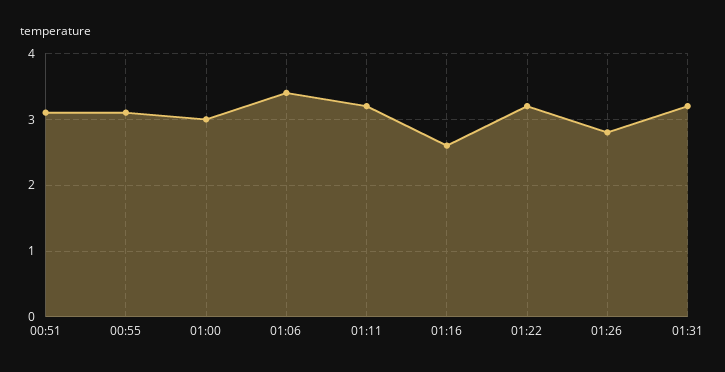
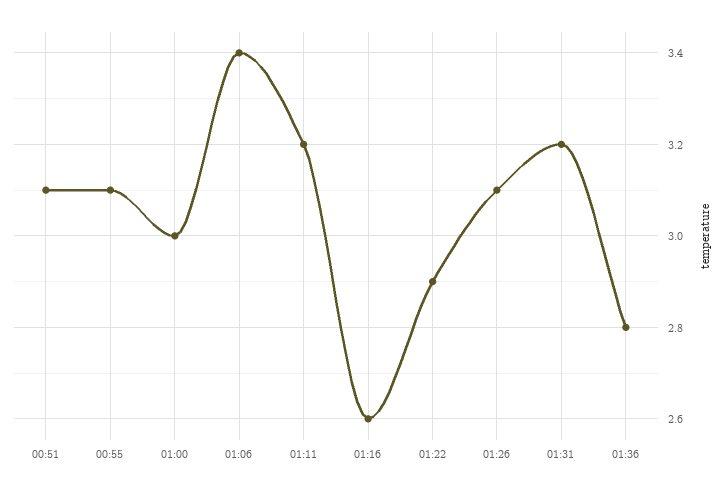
01:22: 3.2 -> 2.9
01:26: 2.8 -> 3.1
01:36: none -> 2.8

